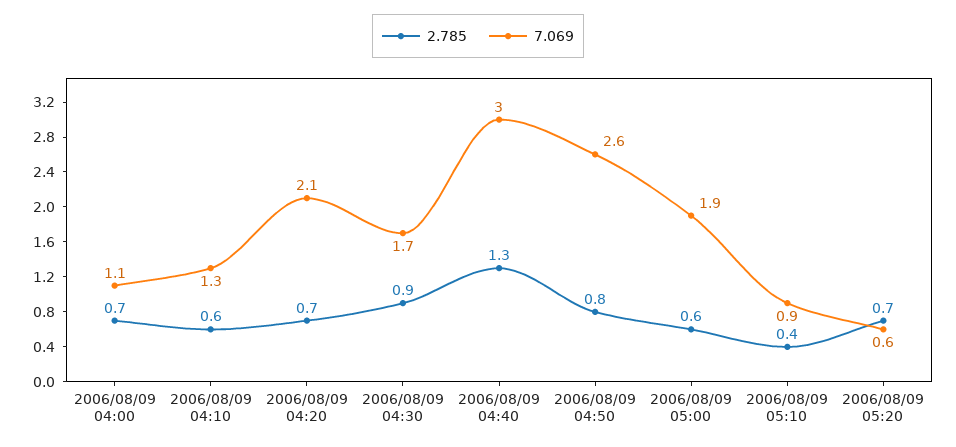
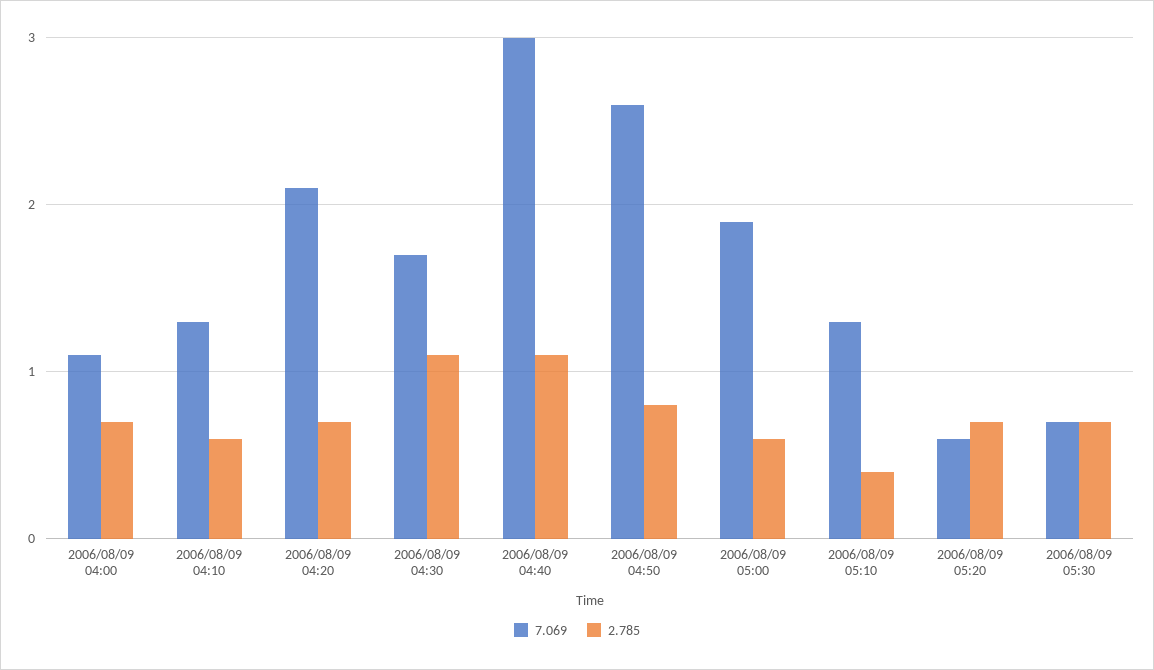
2.785, 2006/08/09 04:30: 0.9 -> 1.1
2.785, 2006/08/09 04:40: 1.3 -> 1.1
7.069, 2006/08/09 05:10: 0.9 -> 1.3
7.069, 2006/08/09 05:30: none -> 0.7
2.785, 2006/08/09 05:30: none -> 0.7

